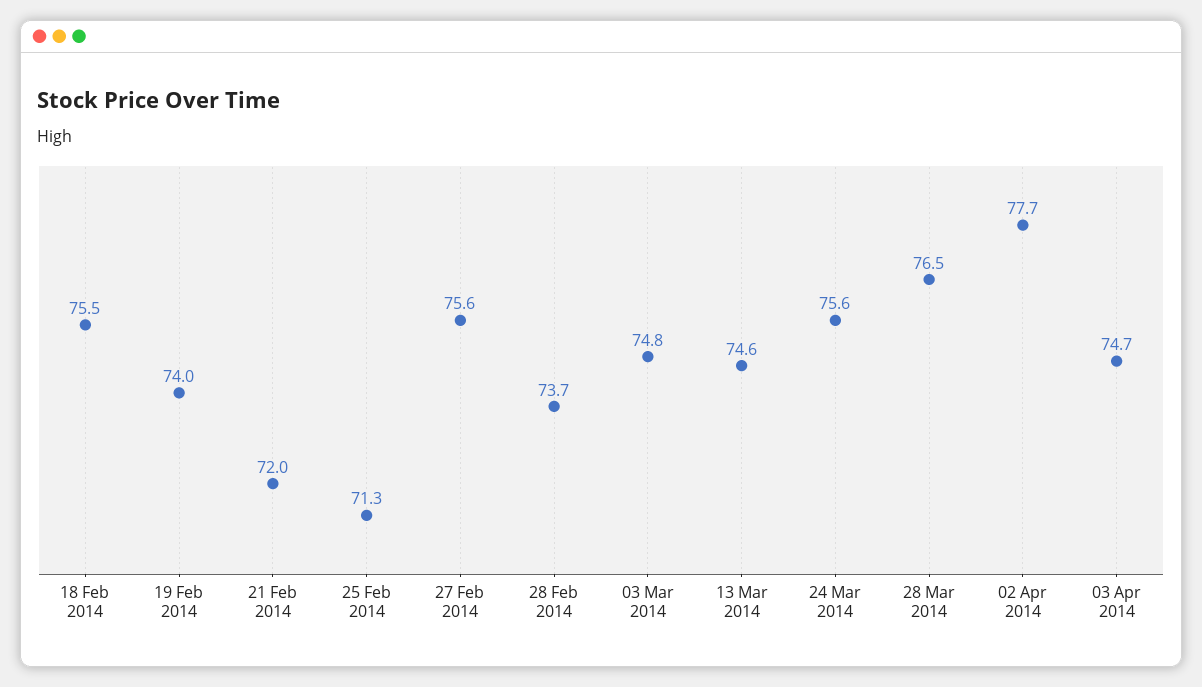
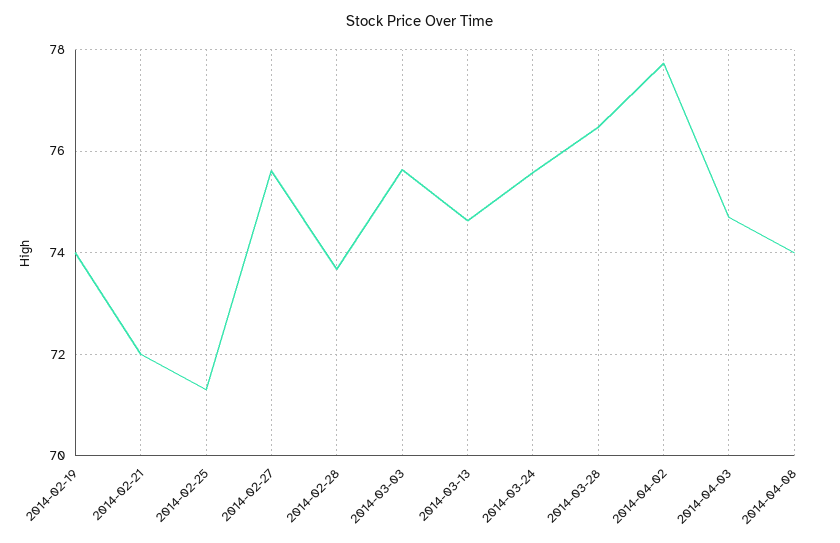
18 Feb 2014: 75.5 -> none
03 Mar 2014: 74.8 -> 75.6
2014-04-08: none -> 74

